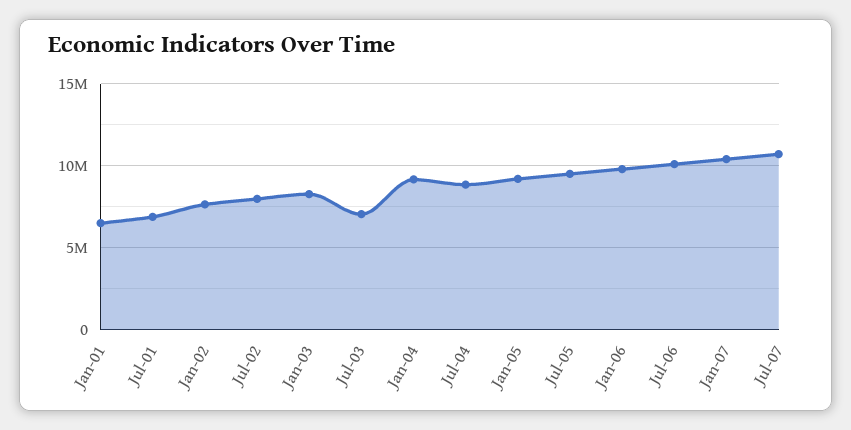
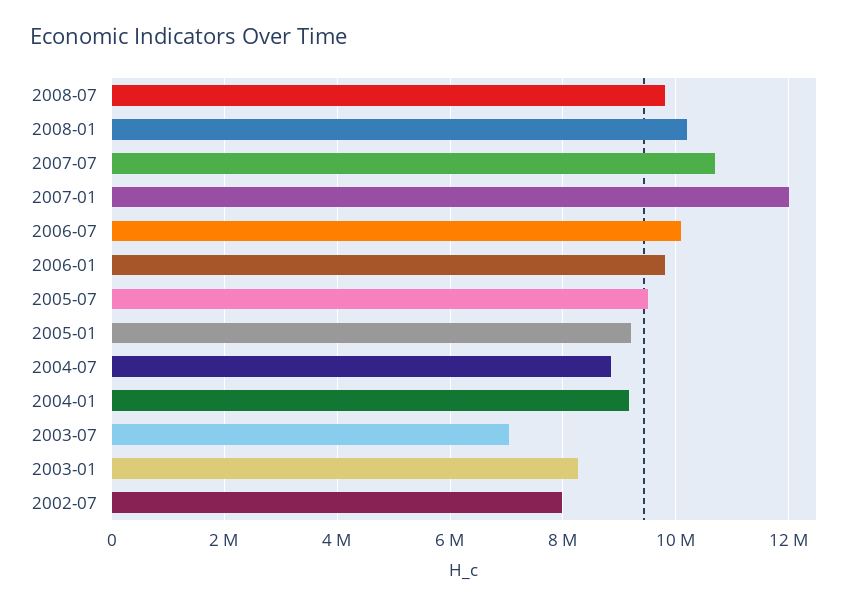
Jan-01: 6500000 -> none
Jul-01: 7000000 -> none
Jan-02: 7500000 -> none
Jan-07: 10500000 -> 12000000
2008-07: none -> 9800000
2008-01: none -> 10200000

